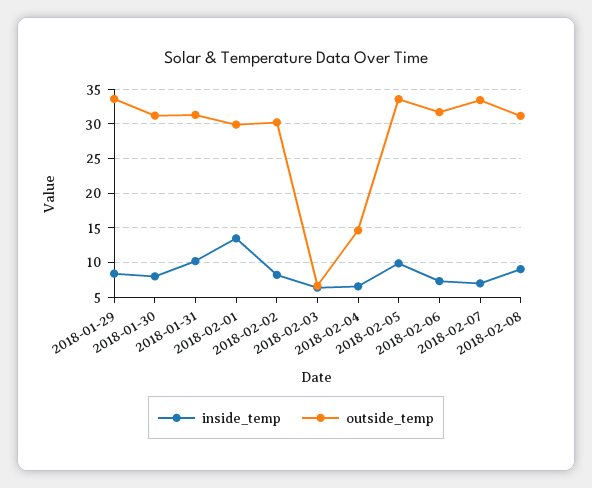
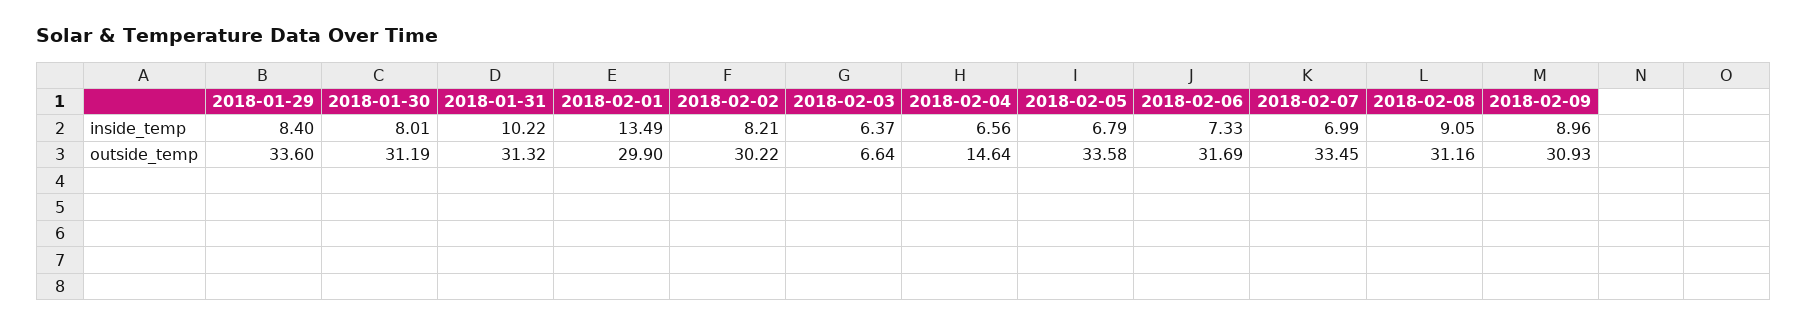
inside_temp, 2018-02-05: 10 -> 6.79
inside_temp, 2018-02-09: none -> 8.96
outside_temp, 2018-02-09: none -> 30.93

